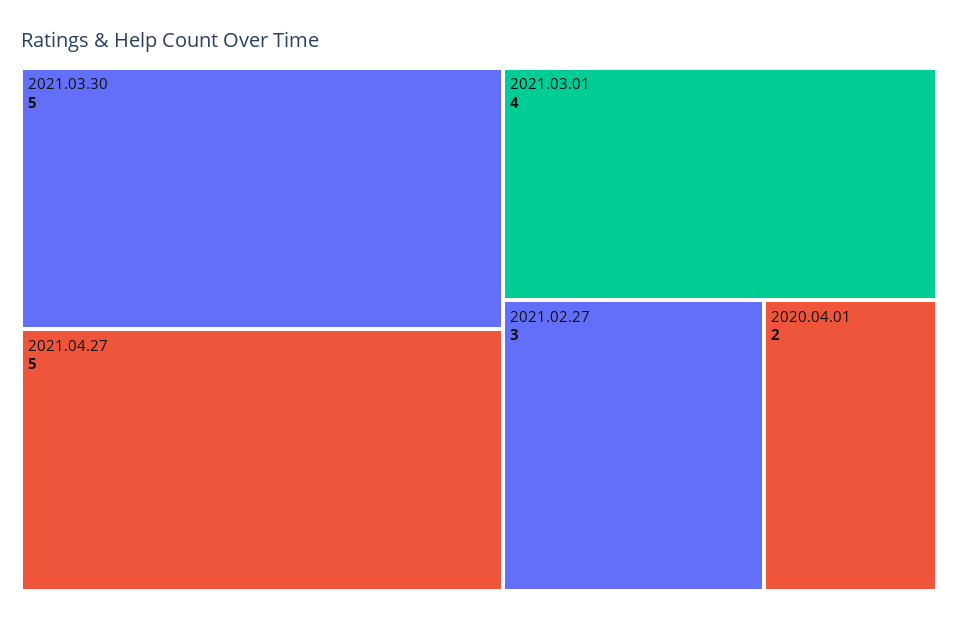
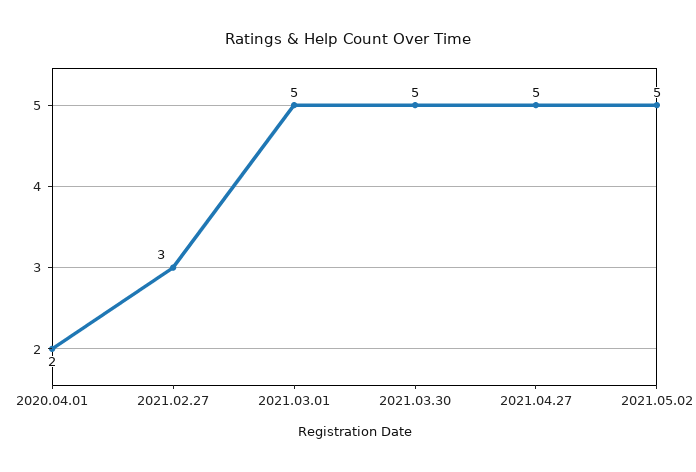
2021.03.01: 4 -> 5
2021.05.02: none -> 5

